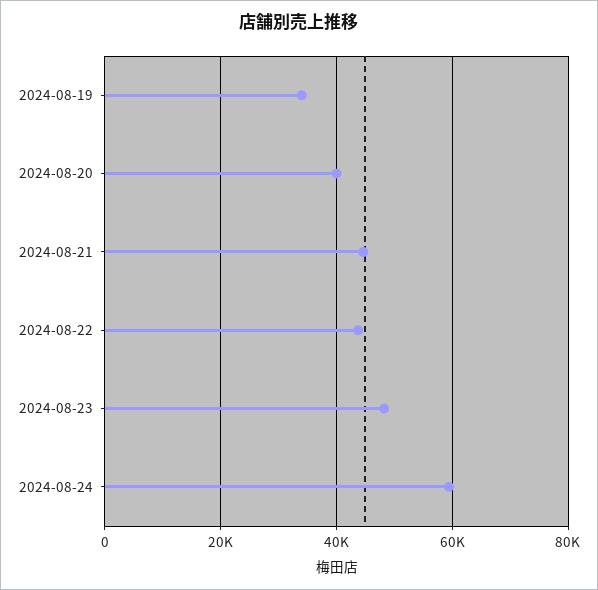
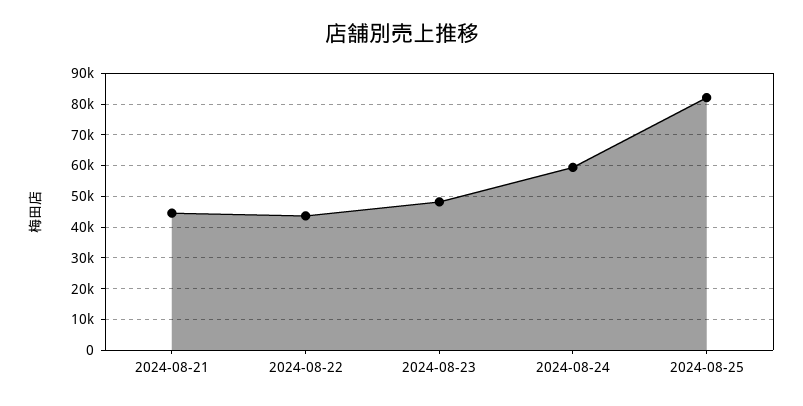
2024-08-19: 34000 -> none
2024-08-20: 40000 -> none
2024-08-25: none -> 82000

